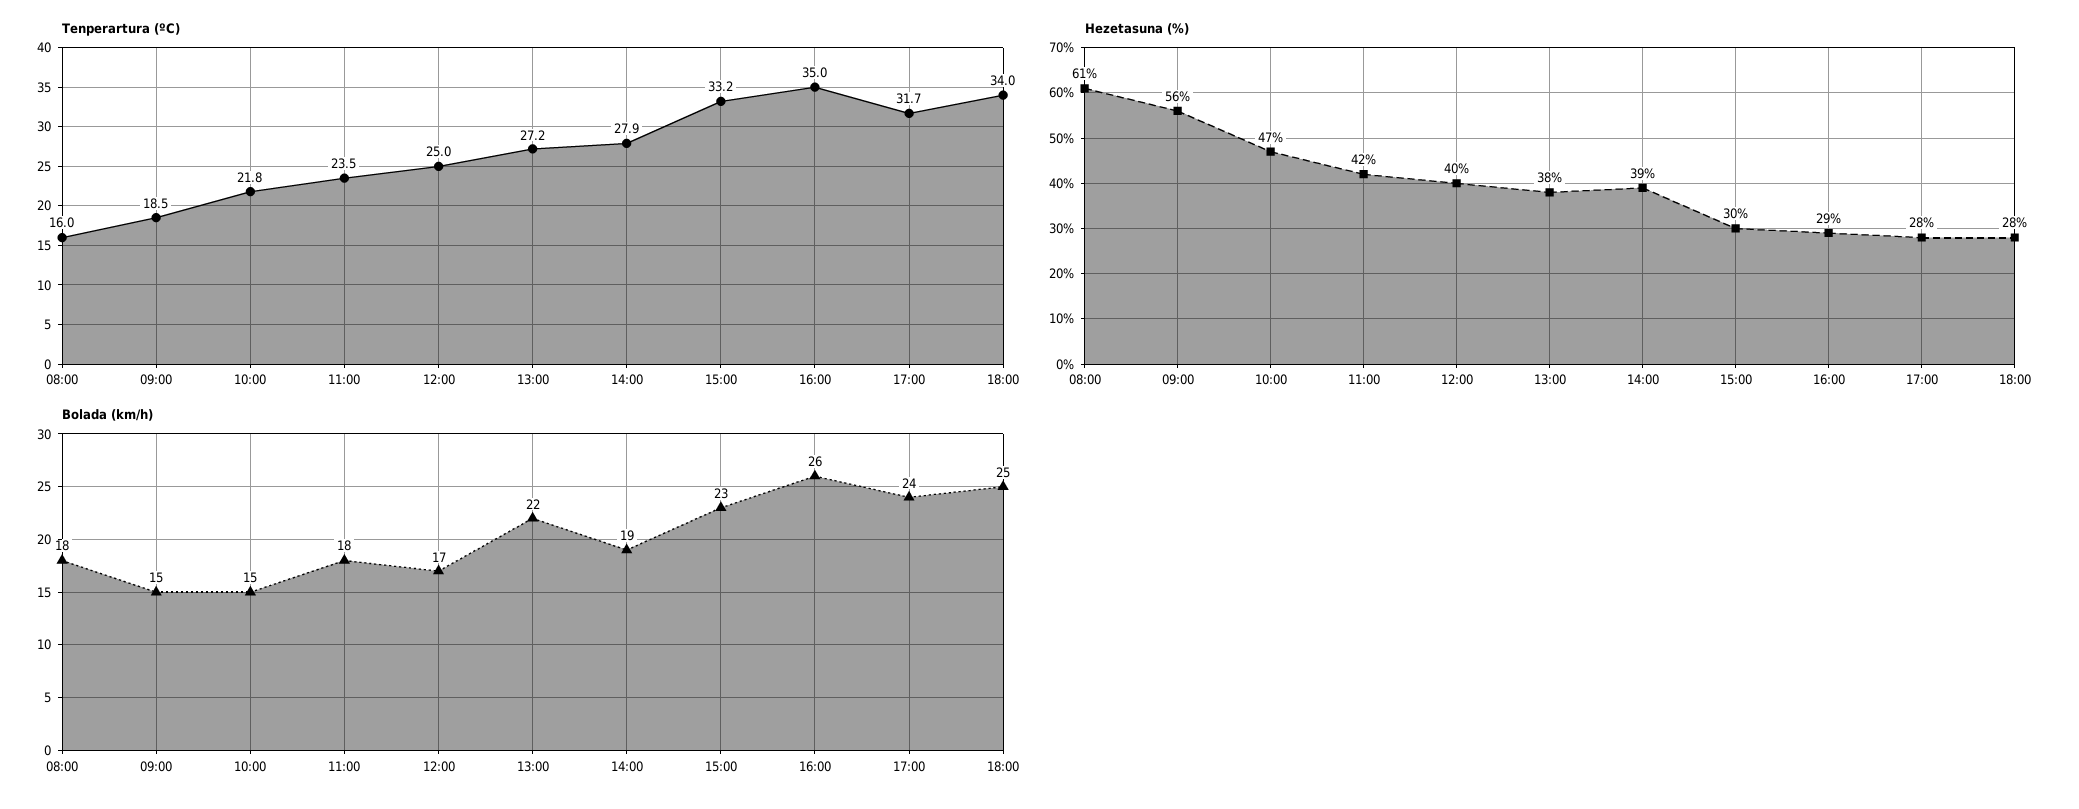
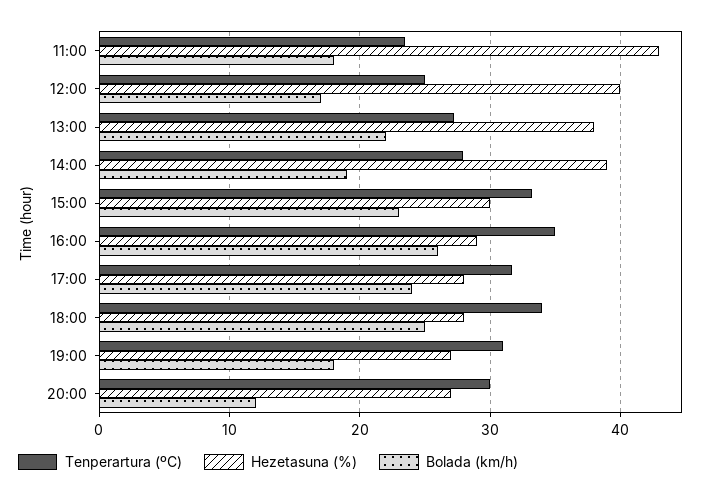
Tenperartura (ºC), 08:00: 16 -> none
Tenperartura (ºC), 09:00: 18.5 -> none
Tenperartura (ºC), 10:00: 21.8 -> none
Hezetasuna (%), 08:00: 61 -> none
Hezetasuna (%), 09:00: 56 -> none
Hezetasuna (%), 10:00: 47 -> none
Hezetasuna (%), 11:00: 42 -> 43
Bolada (km/h), 08:00: 18 -> none
Bolada (km/h), 09:00: 15 -> none
Bolada (km/h), 10:00: 15 -> none
Tenperartura (ºC), 19:00: none -> 31
Hezetasuna (%), 19:00: none -> 27
Bolada (km/h), 19:00: none -> 18
Tenperartura (ºC), 20:00: none -> 30
Hezetasuna (%), 20:00: none -> 27
Bolada (km/h), 20:00: none -> 12

